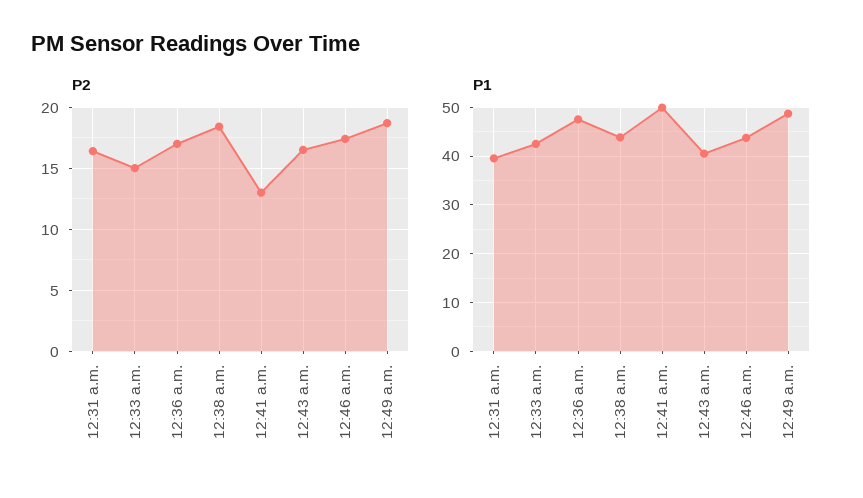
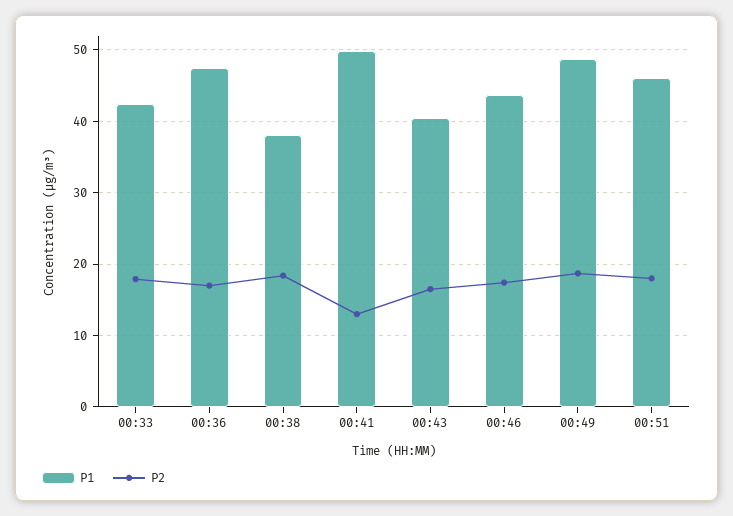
P2, 12:31 a.m.: 16.5 -> none
P2, 12:33 a.m.: 15 -> 18
P1, 12:31 a.m.: 40 -> none
P1, 12:38 a.m.: 44 -> 38
P1, 00:51: none -> 46
P2, 00:51: none -> 18

